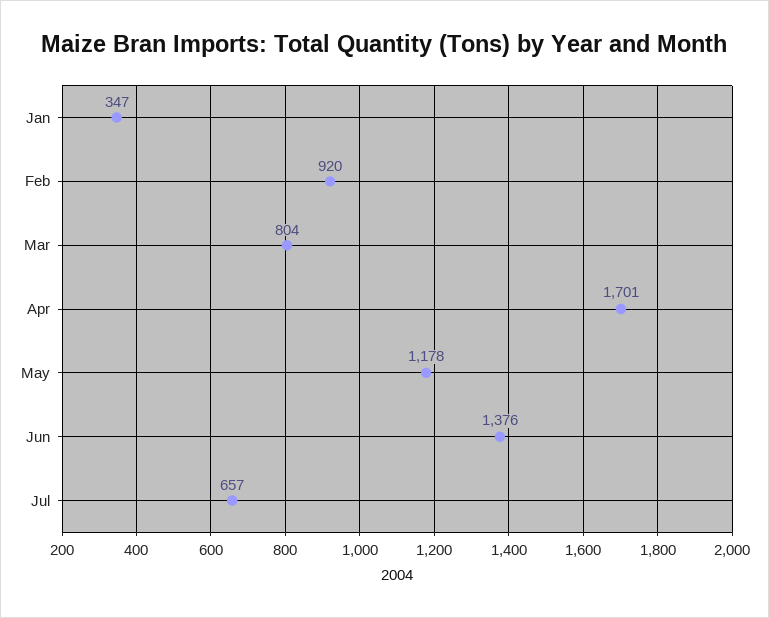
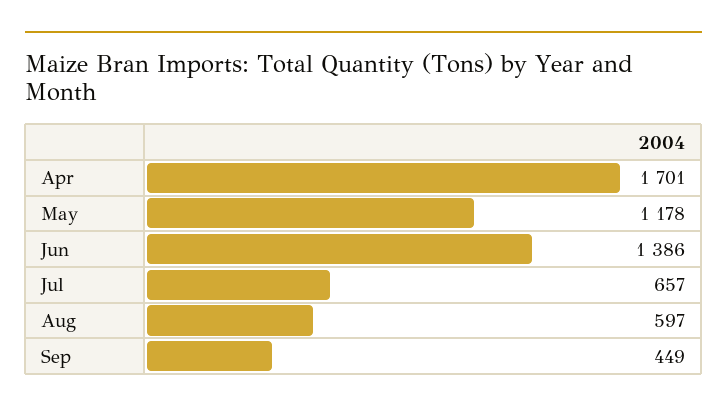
Jan: 347 -> none
Feb: 920 -> none
Mar: 804 -> none
Jun: 1376 -> 1386
Aug: none -> 597
Sep: none -> 449

